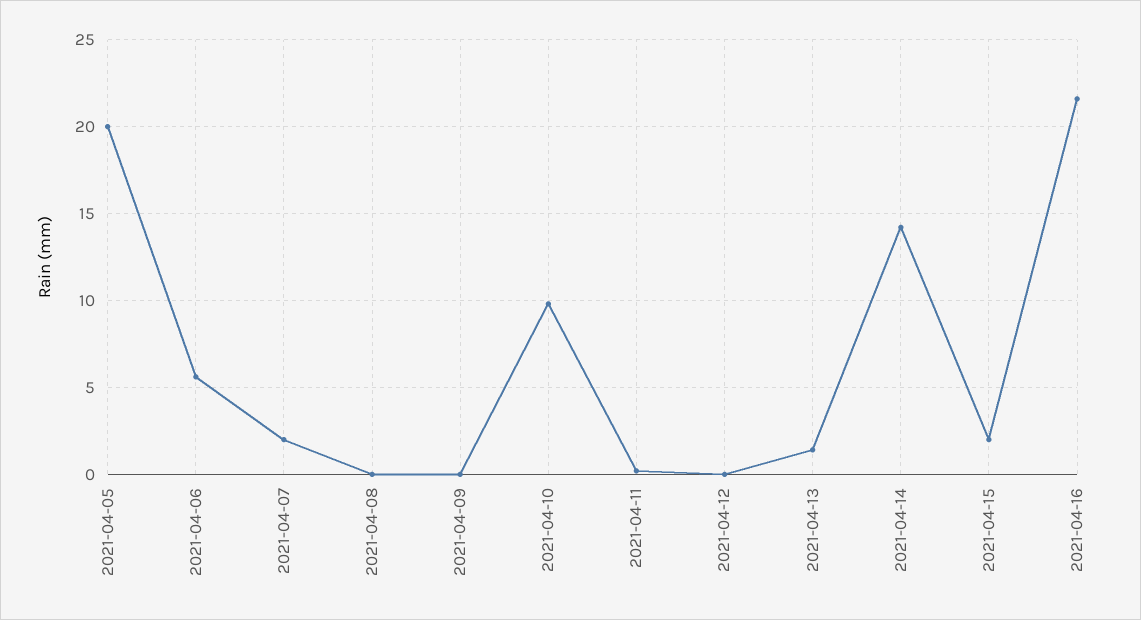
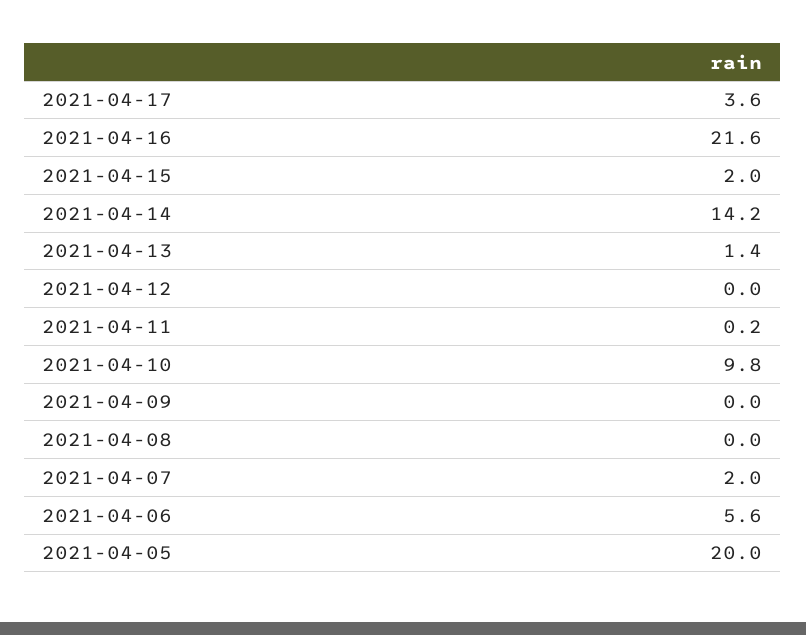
2021-04-17: none -> 3.6

